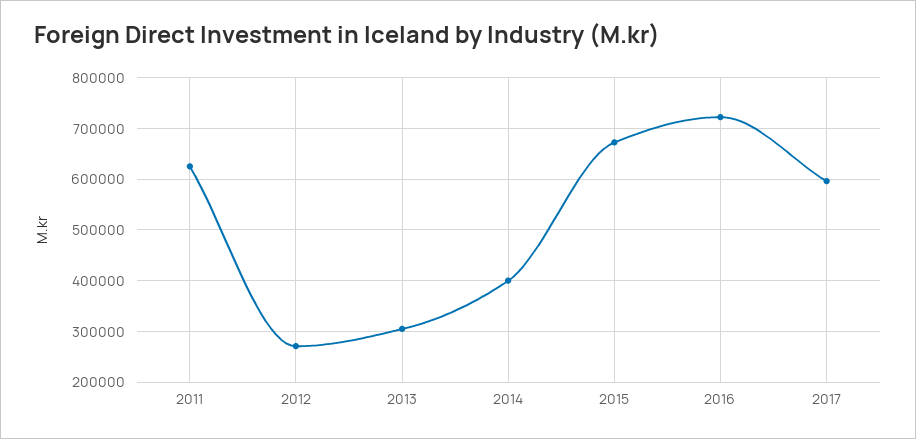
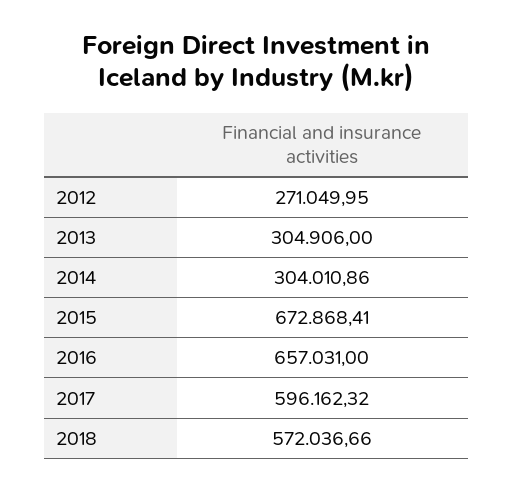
2011: 620000 -> none
2014: 400000 -> 304010.86
2016: 720000 -> 657031
2018: none -> 572036.66

